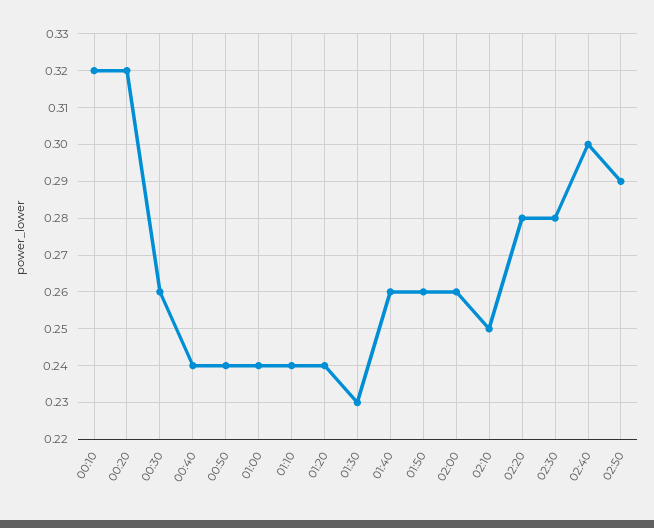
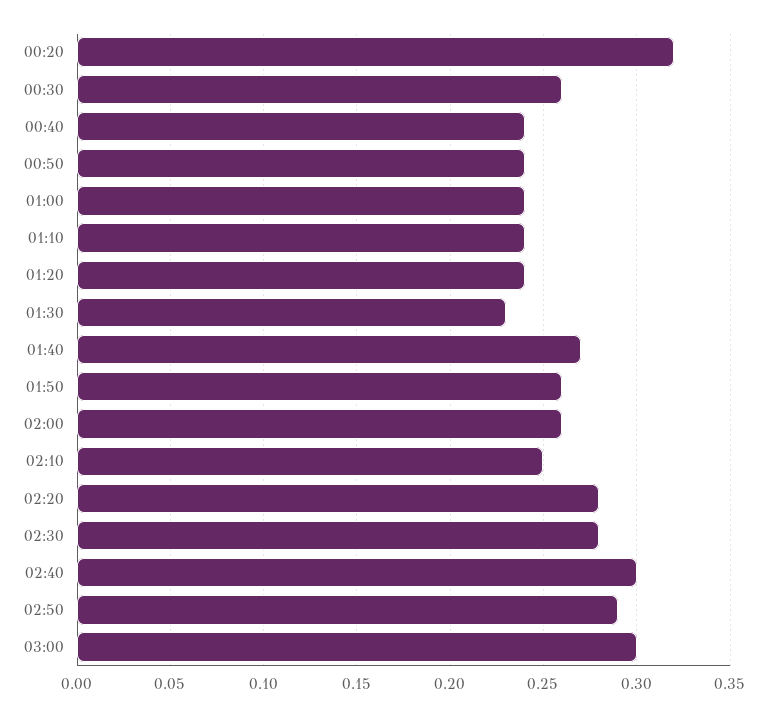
00:10: 0.32 -> none
01:40: 0.26 -> 0.27
03:00: none -> 0.3

